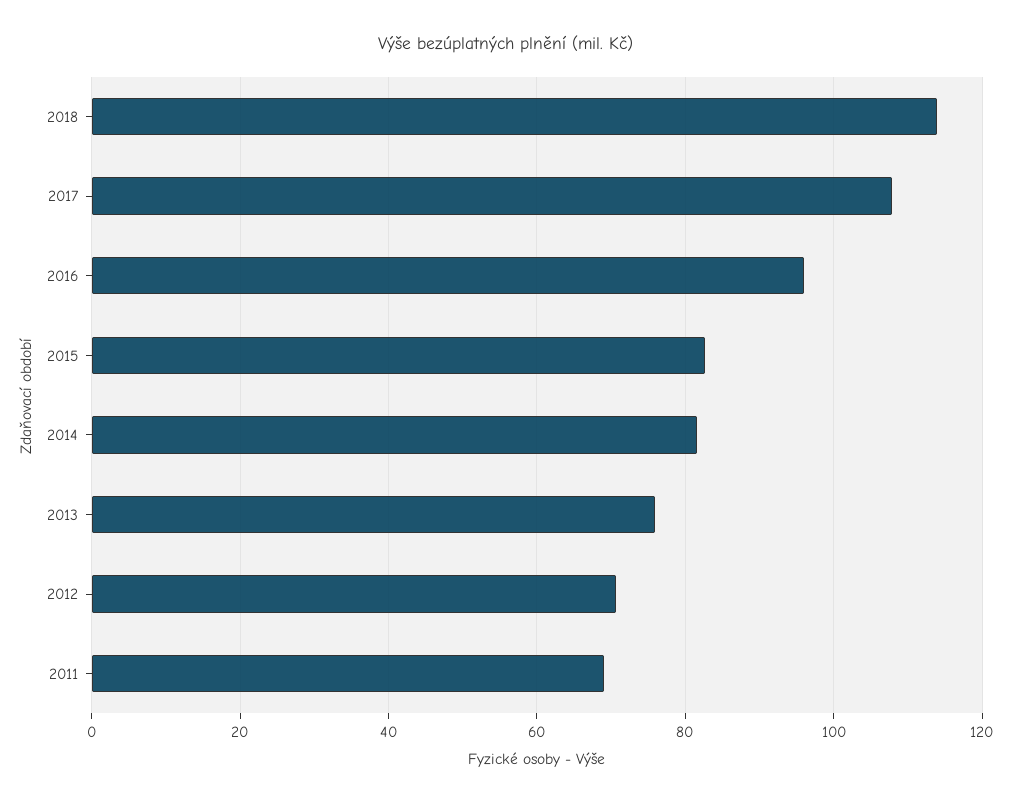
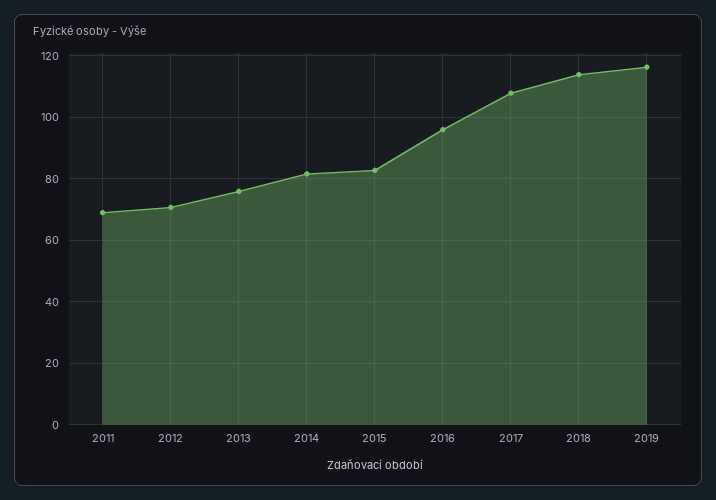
2019: none -> 116

